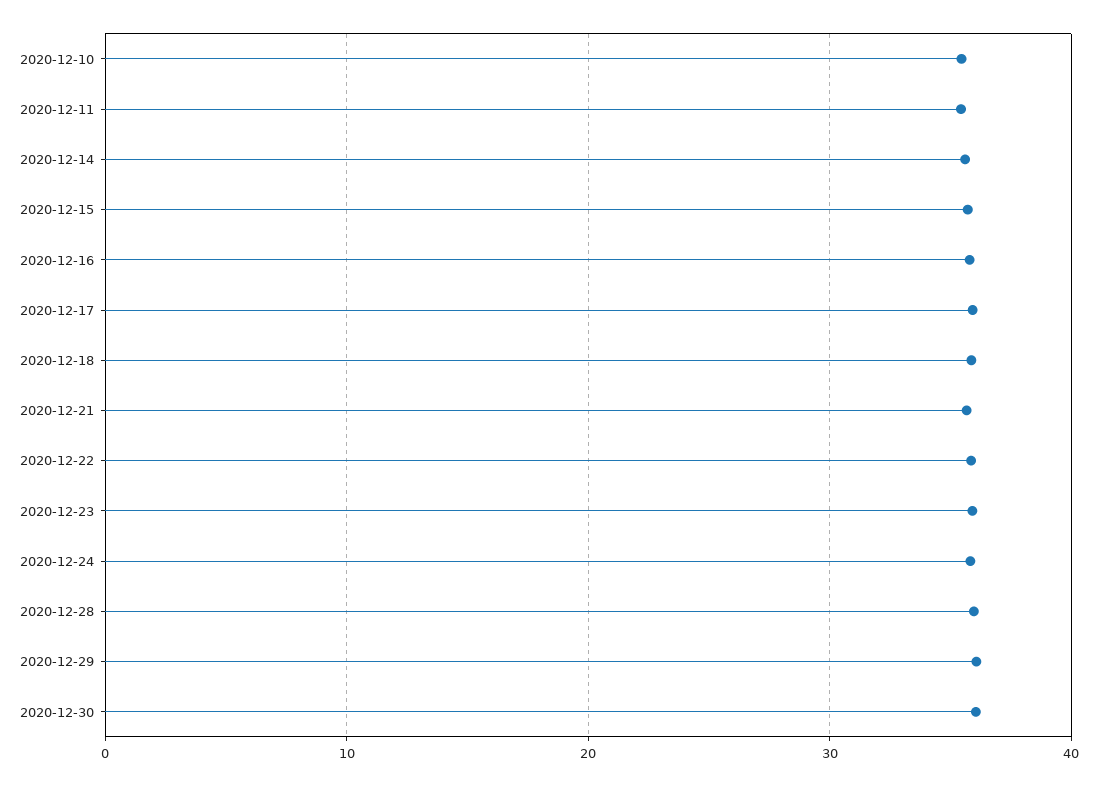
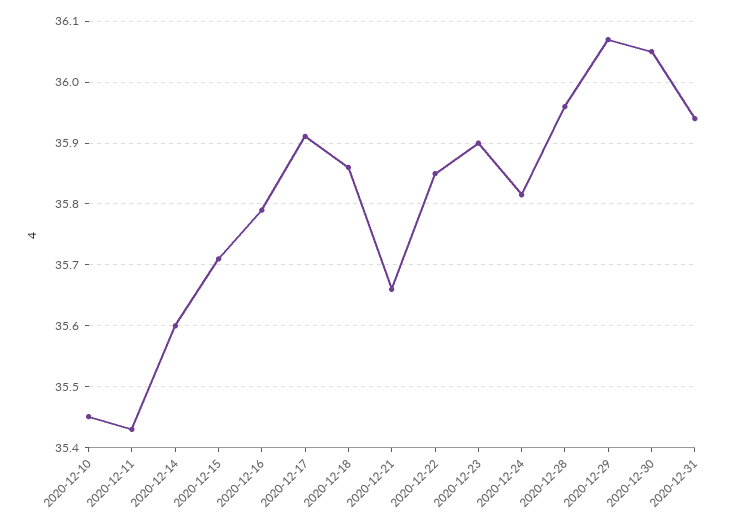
2020-12-31: none -> 35.94

